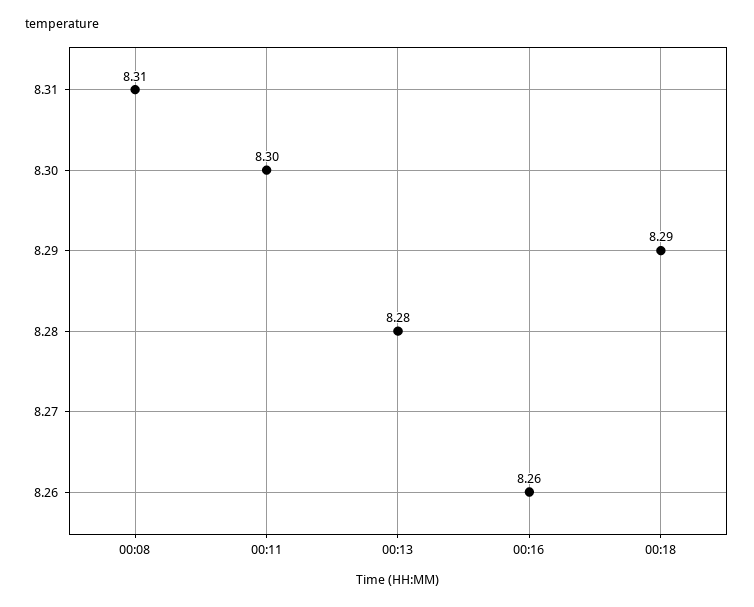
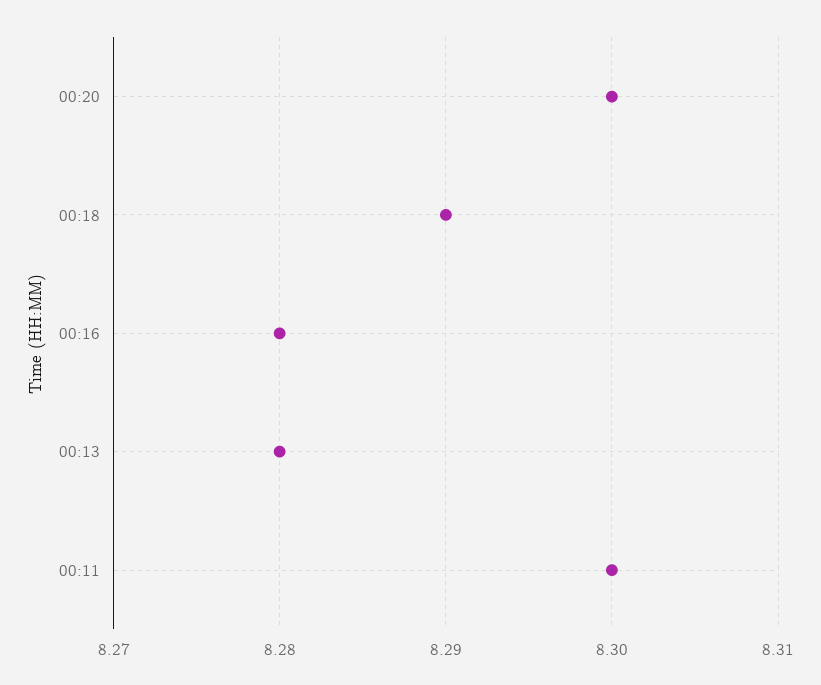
00:08: 8.31 -> none
00:16: 8.26 -> 8.28
00:20: none -> 8.3

